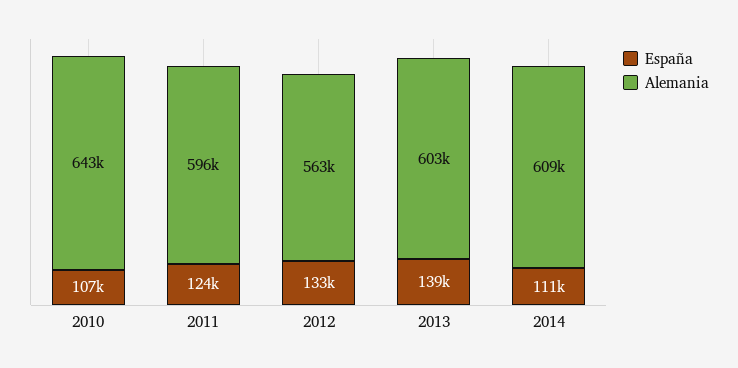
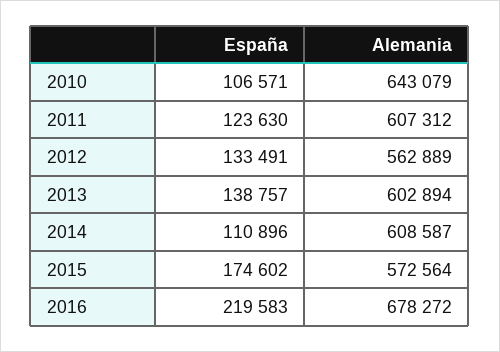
Alemania, 2011: 596000 -> 607312
España, 2015: none -> 174602
Alemania, 2015: none -> 572564
España, 2016: none -> 219583
Alemania, 2016: none -> 678272

